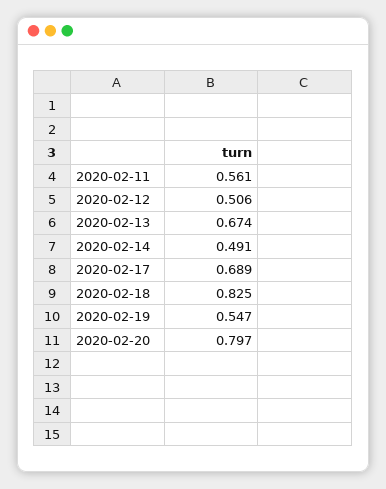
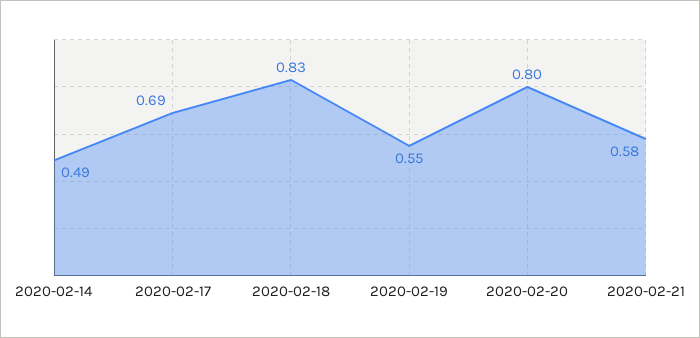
2020-02-11: 0.561 -> none
2020-02-12: 0.506 -> none
2020-02-13: 0.674 -> none
2020-02-21: none -> 0.58

